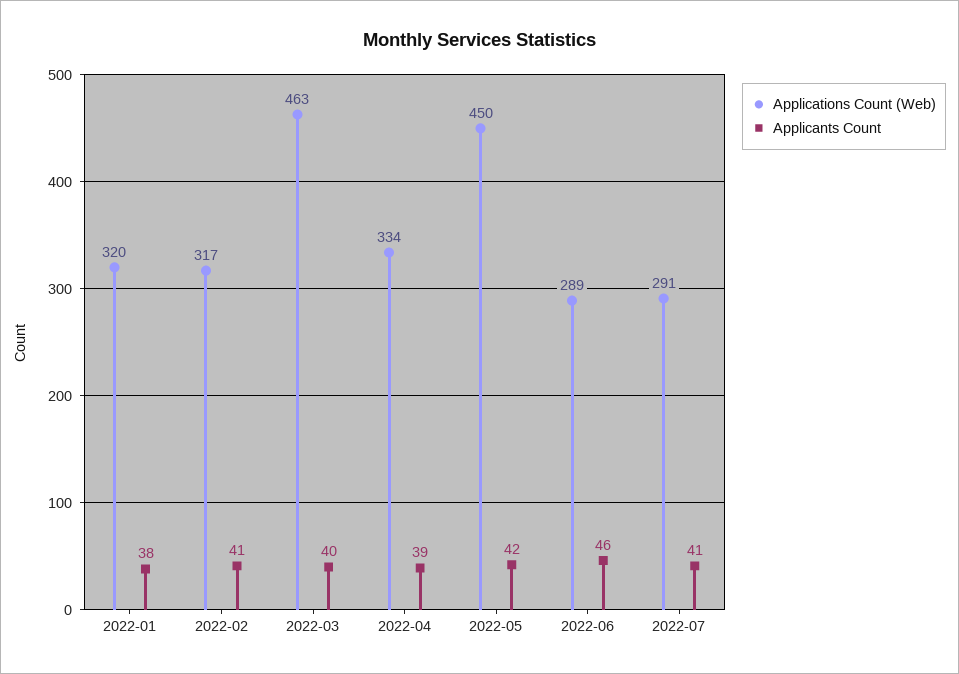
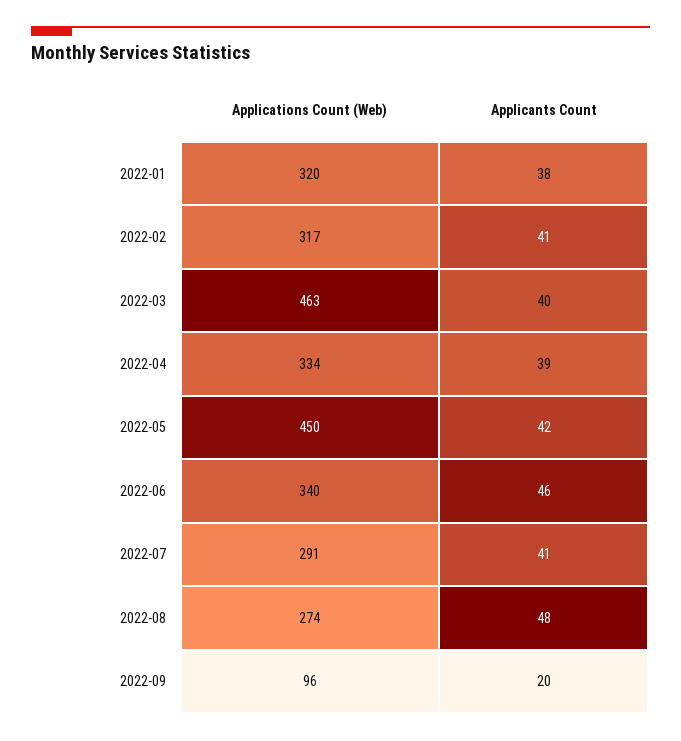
Applications Count (Web), 2022-06: 289 -> 340
Applications Count (Web), 2022-08: none -> 274
Applicants Count, 2022-08: none -> 48
Applications Count (Web), 2022-09: none -> 96
Applicants Count, 2022-09: none -> 20

